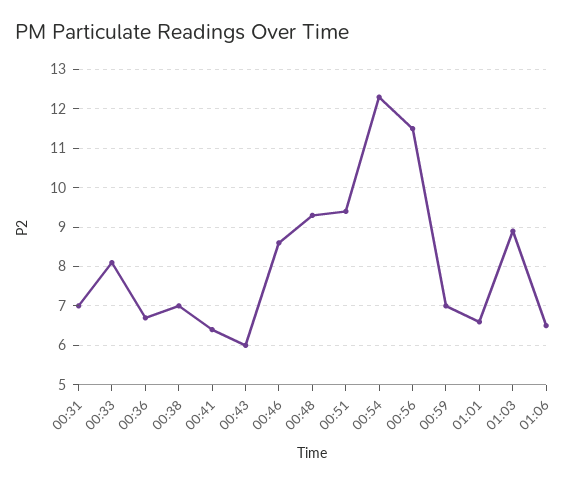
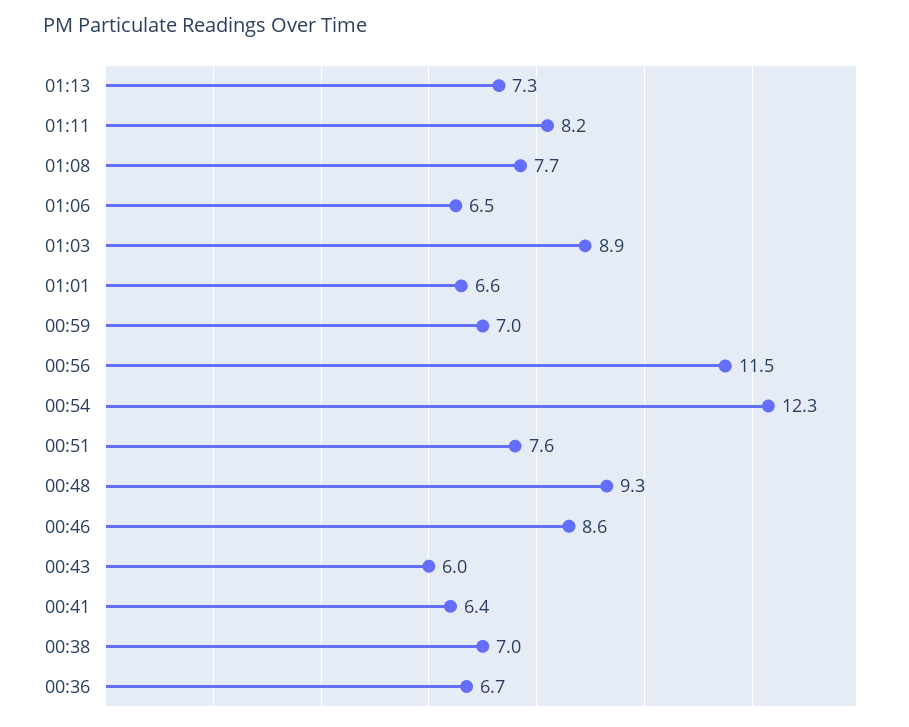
00:31: 7 -> none
00:33: 8 -> none
00:51: 9.5 -> 7.6
01:13: none -> 7.3
01:11: none -> 8.2
01:08: none -> 7.7

